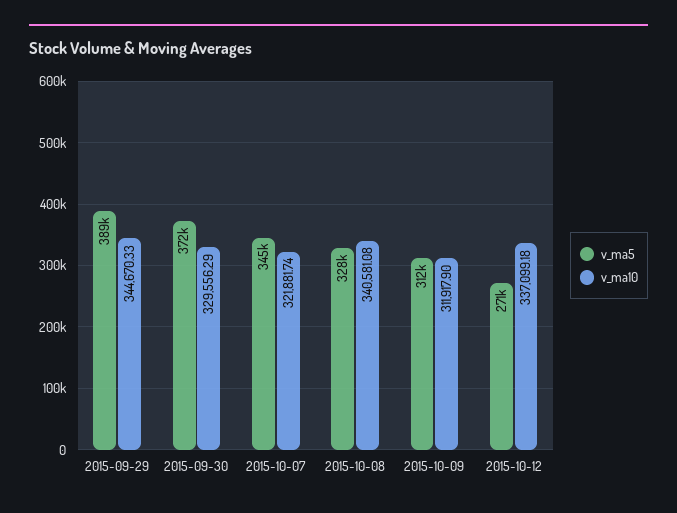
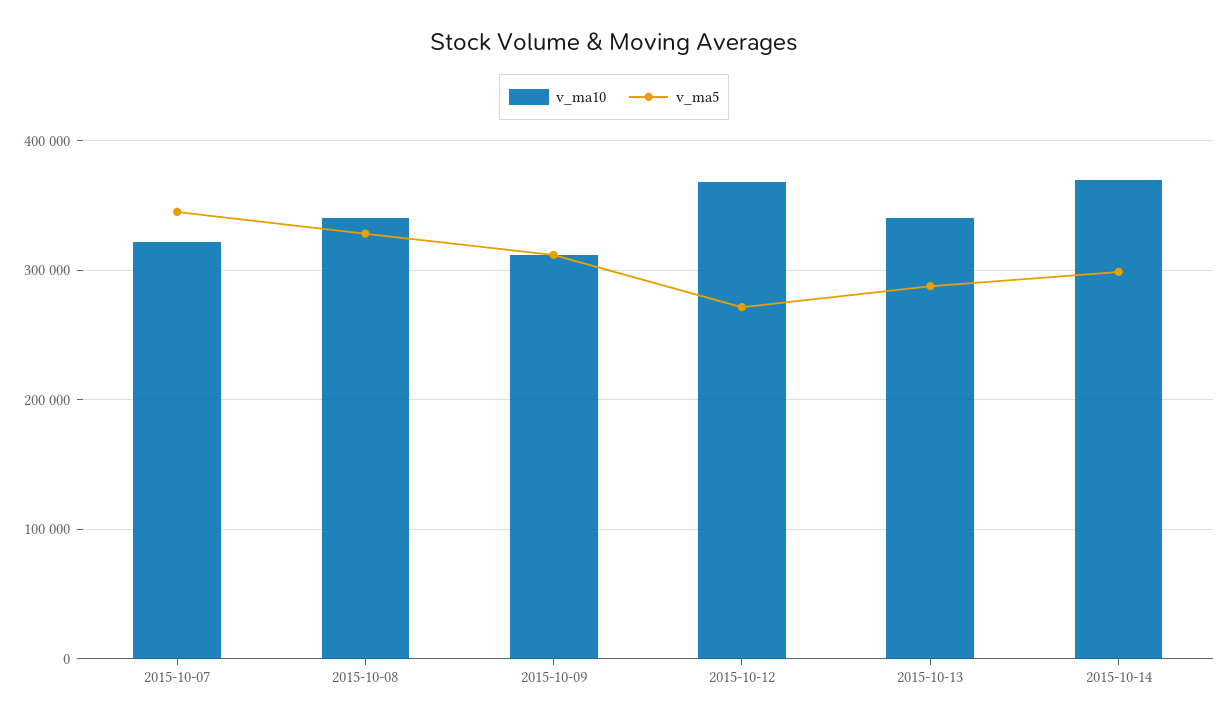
v_ma5, 2015-09-29: 389000 -> none
v_ma10, 2015-09-29: 344670.33 -> none
v_ma5, 2015-09-30: 372000 -> none
v_ma10, 2015-09-30: 329556.29 -> none
v_ma10, 2015-10-12: 337099.18 -> 370000
v_ma10, 2015-10-13: none -> 340000
v_ma5, 2015-10-13: none -> 290000
v_ma10, 2015-10-14: none -> 370000
v_ma5, 2015-10-14: none -> 300000

